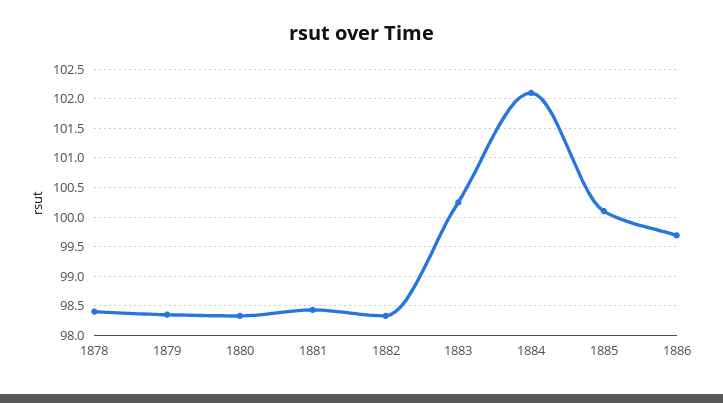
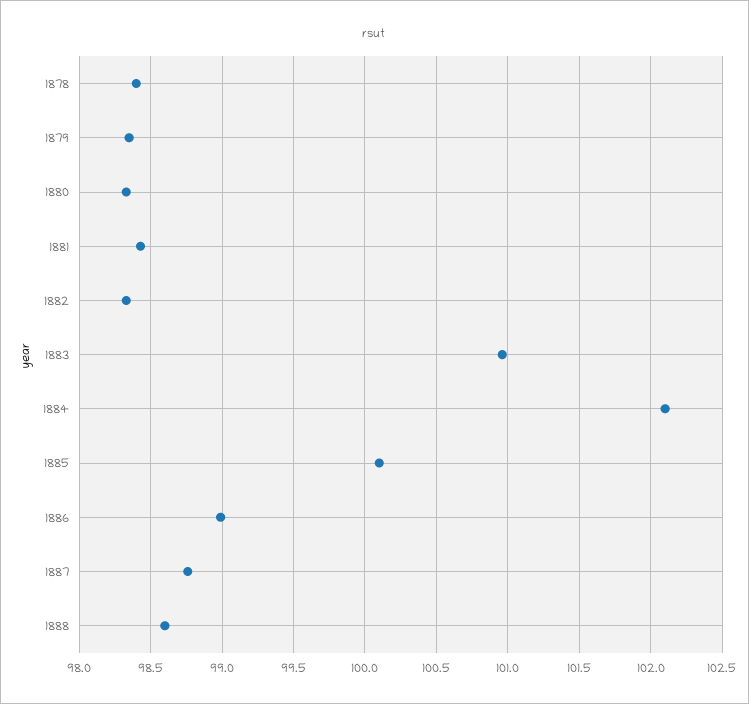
1883: 100.25 -> 100.95
1886: 99.75 -> 99
1887: none -> 98.75
1888: none -> 98.6

